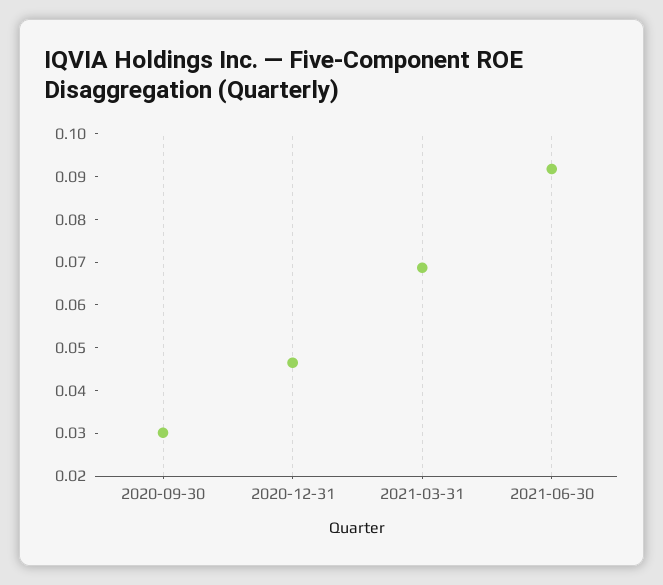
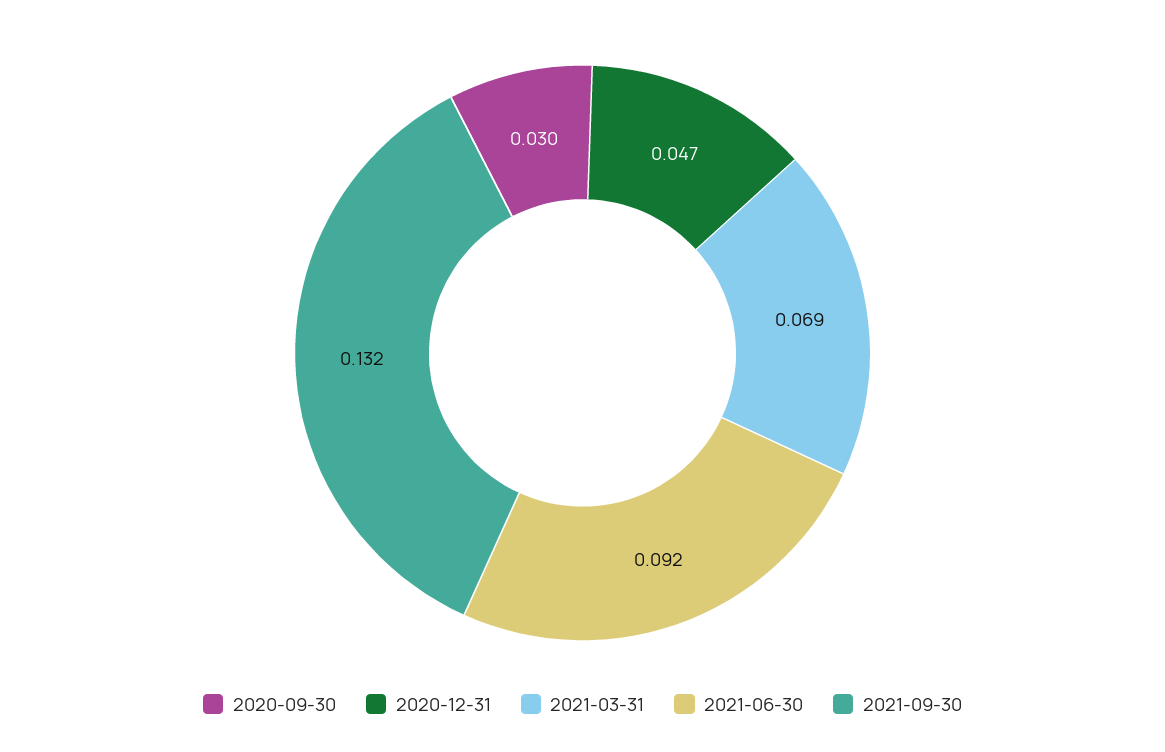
2021-09-30: none -> 0.132

